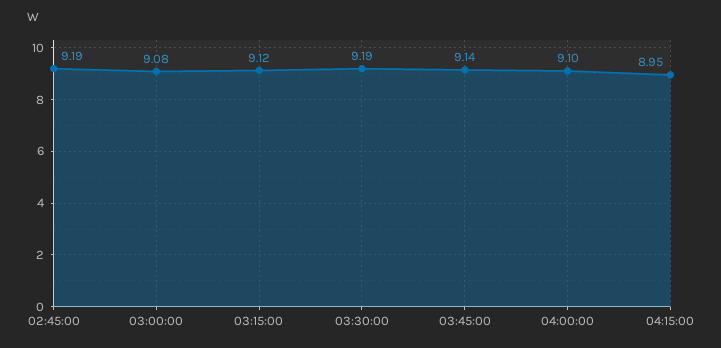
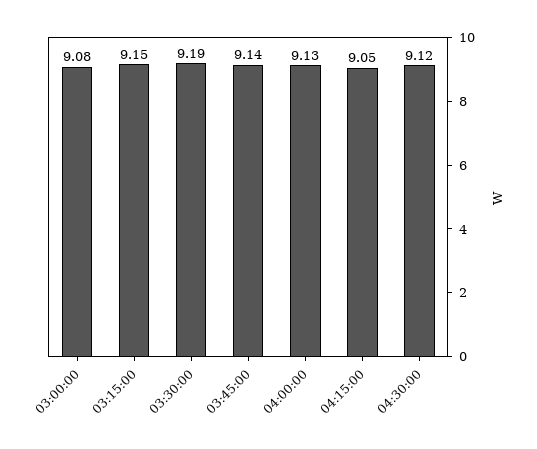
02:45:00: 9.19 -> none
03:15:00: 9.12 -> 9.15
04:00:00: 9.1 -> 9.13
04:15:00: 8.95 -> 9.05
04:30:00: none -> 9.12

